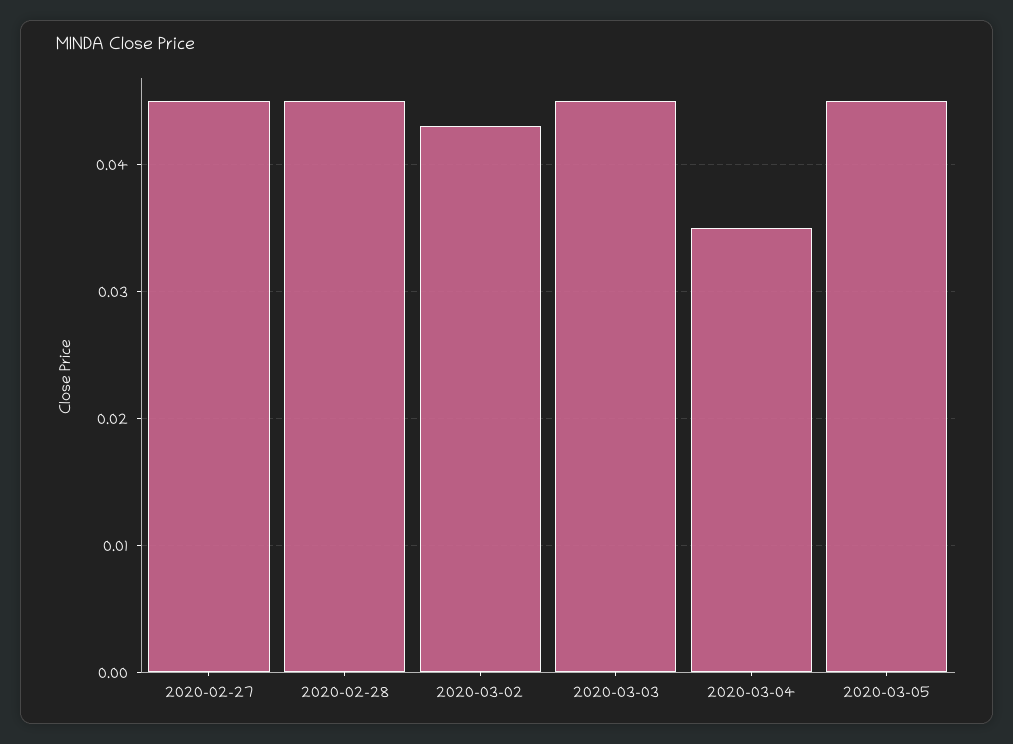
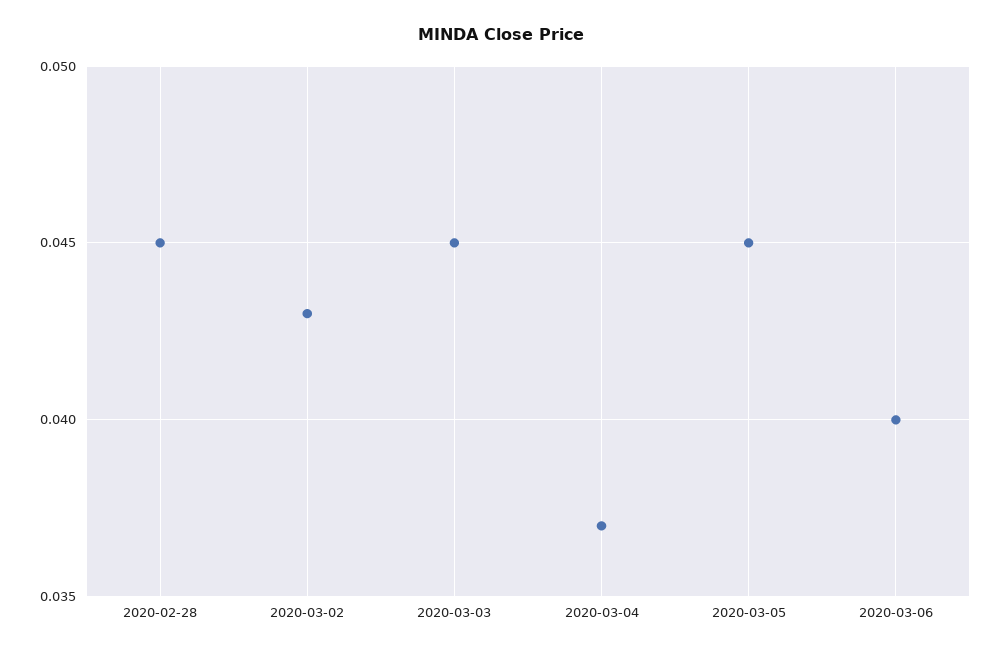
2020-02-27: 0.045 -> none
2020-03-04: 0.035 -> 0.037
2020-03-06: none -> 0.04

